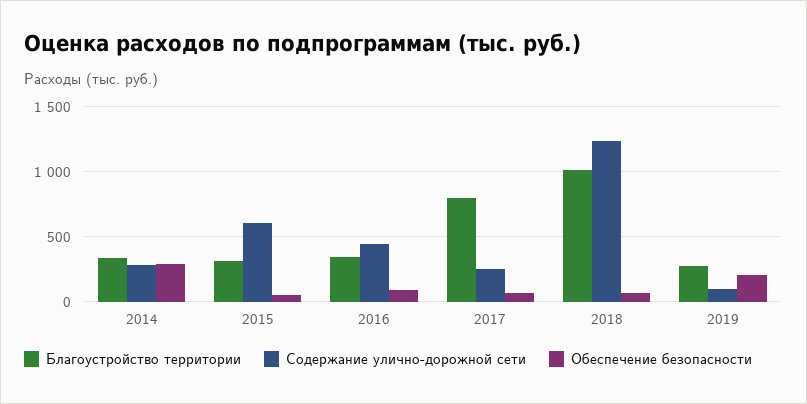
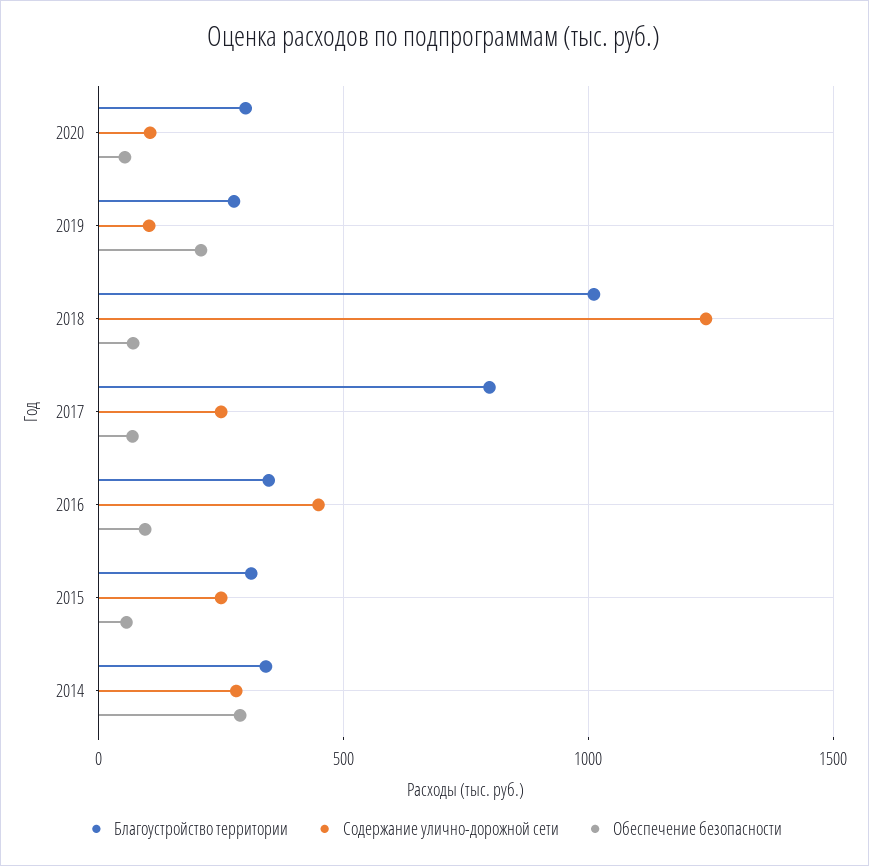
Содержание улично-дорожной сети, 2015: 600 -> 250
Благоустройство территории, 2020: none -> 300
Содержание улично-дорожной сети, 2020: none -> 100
Обеспечение безопасности, 2020: none -> 50

